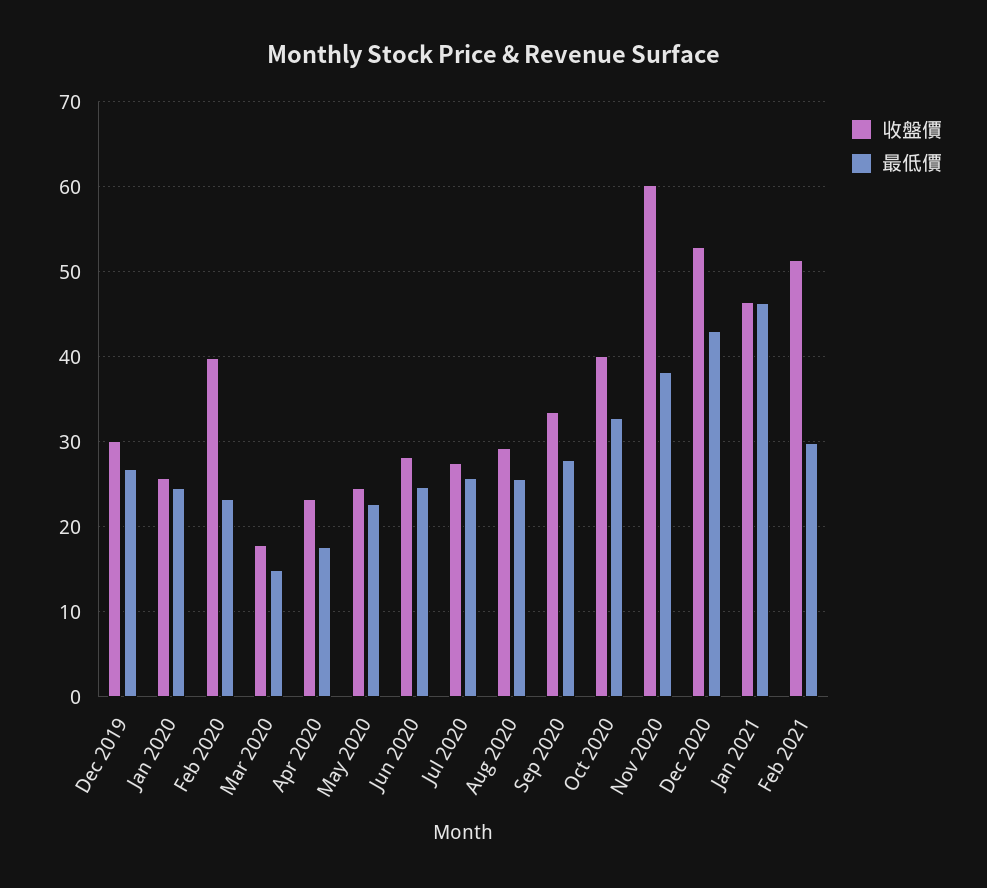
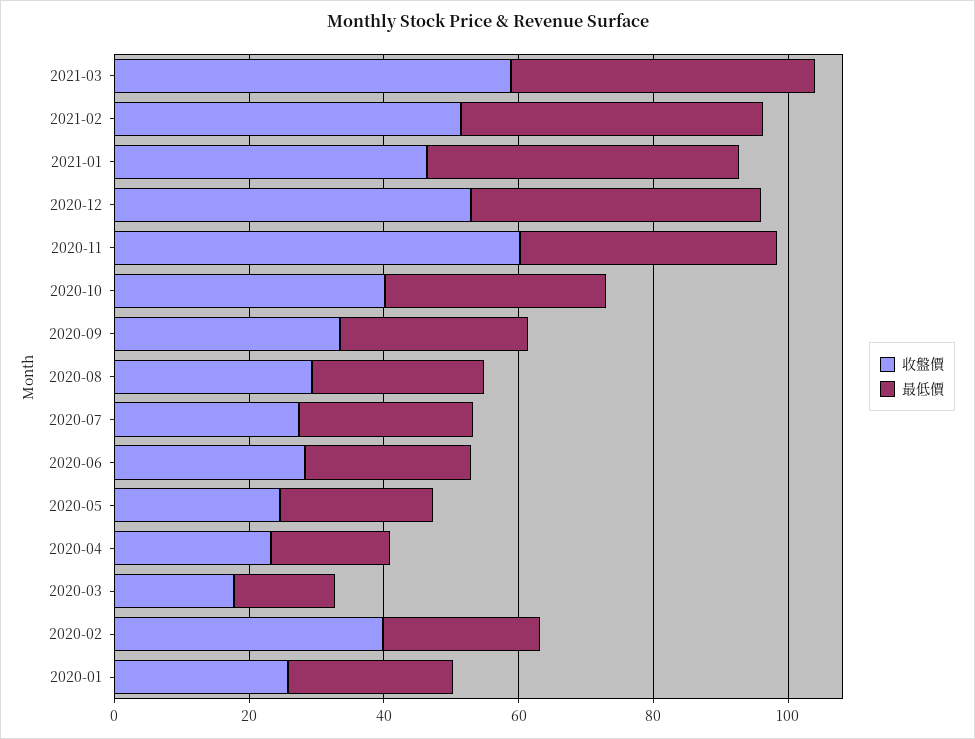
收盤價, Dec 2019: 30 -> none
最低價, Dec 2019: 27 -> none
最低價, Feb 2021: 30 -> 45
收盤價, 2021-03: none -> 60
最低價, 2021-03: none -> 45

